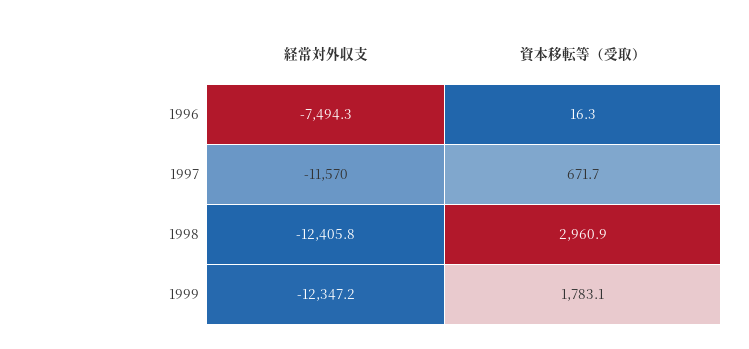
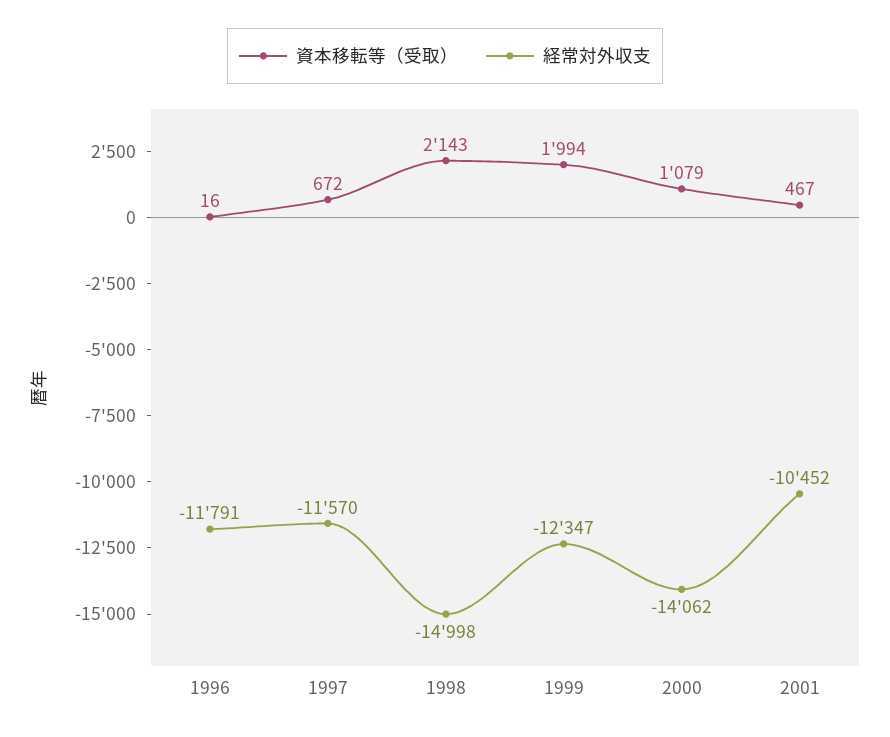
経常対外収支, 1996: -7494.3 -> -11791
経常対外収支, 1998: -12405.8 -> -14998
資本移転等（受取）, 1998: 2960.9 -> 2143
資本移転等（受取）, 1999: 1783.1 -> 1994
資本移転等（受取）, 2000: none -> 1079
経常対外収支, 2000: none -> -14062
資本移転等（受取）, 2001: none -> 467
経常対外収支, 2001: none -> -10452

